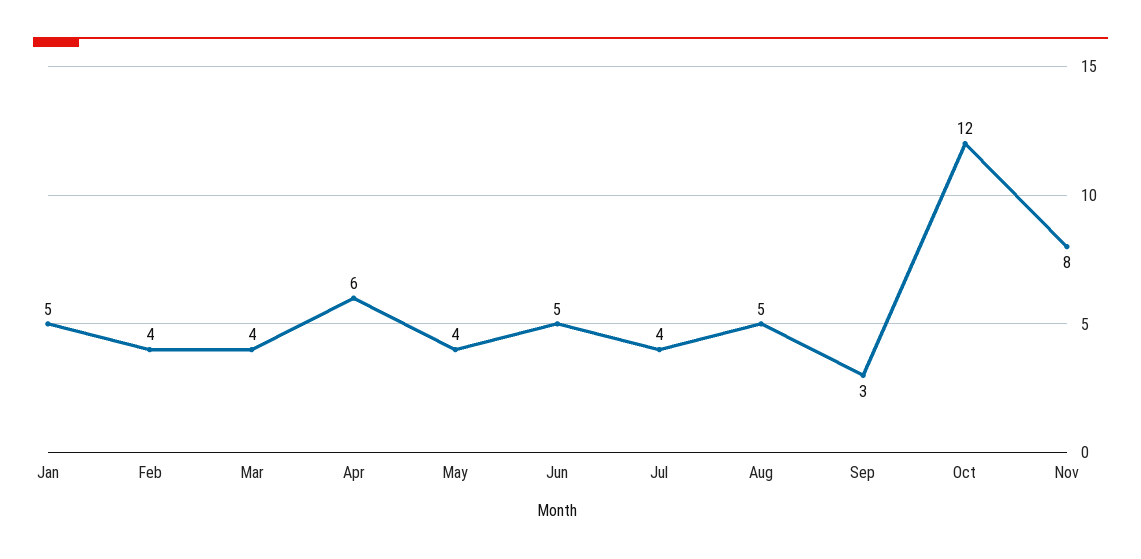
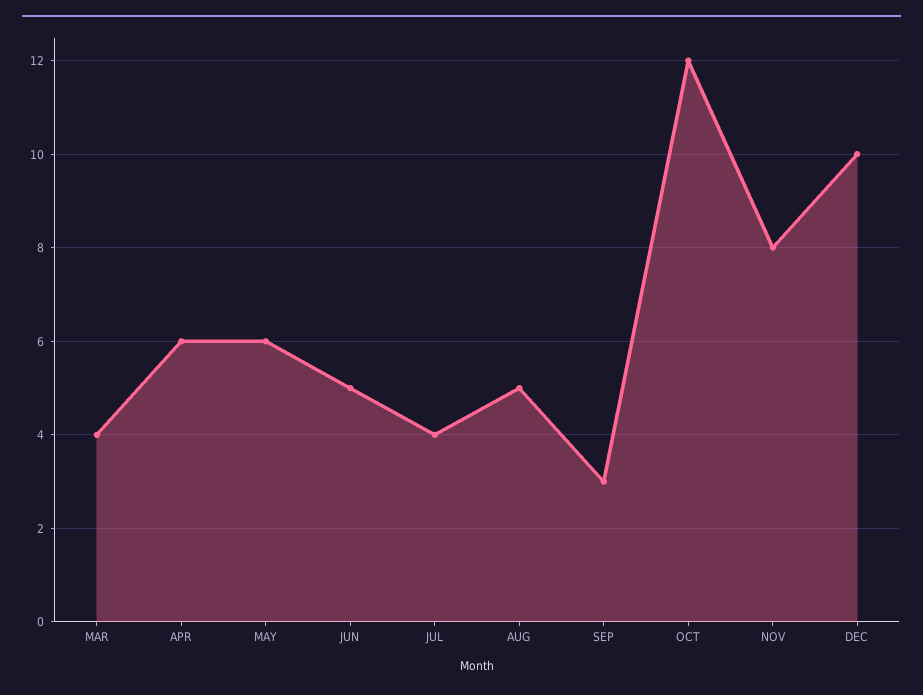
Jan: 5 -> none
Feb: 4 -> none
May: 4 -> 6
DEC: none -> 10

